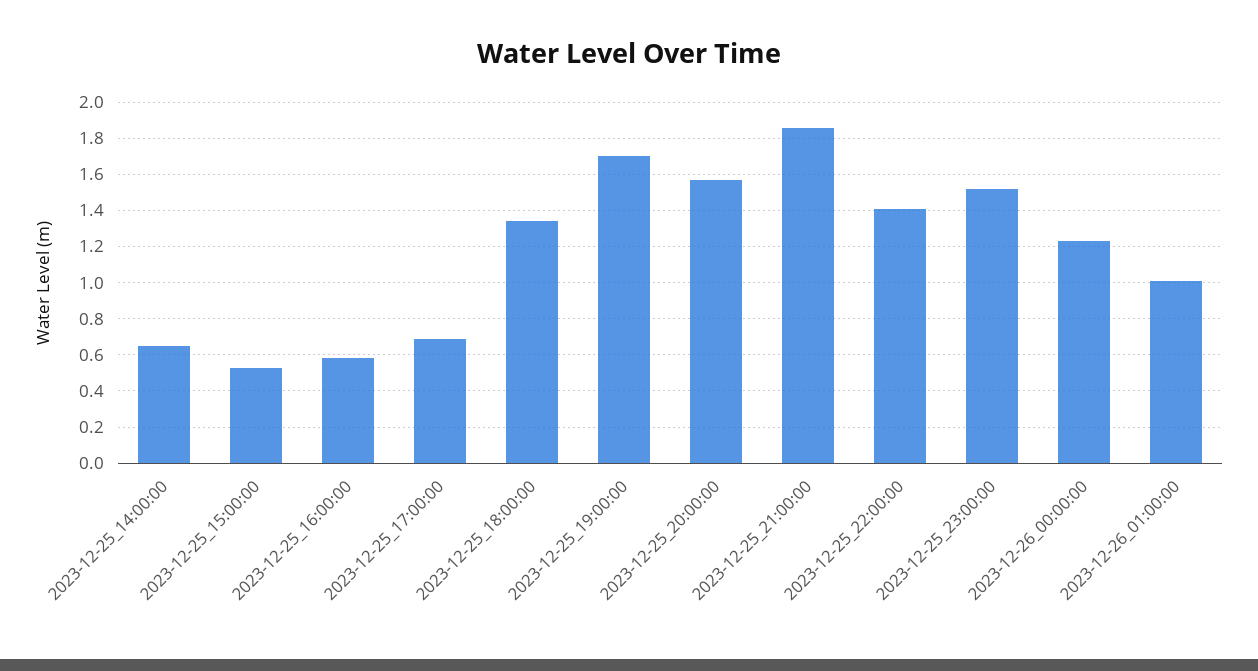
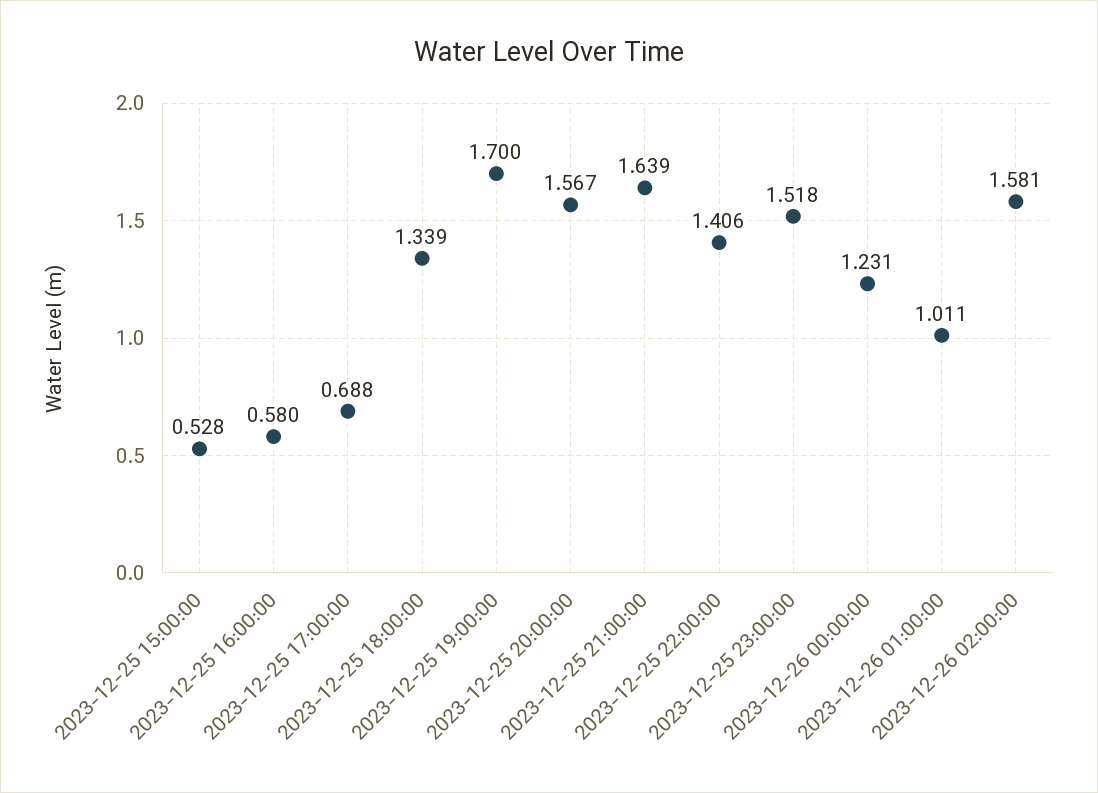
2023-12-25_14:00:00: 0.65 -> none
2023-12-25_21:00:00: 1.85 -> 1.639
2023-12-26 02:00:00: none -> 1.581

